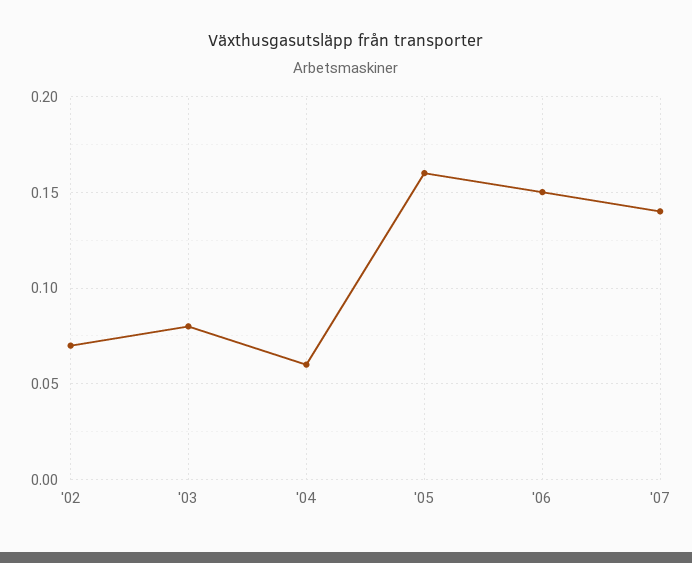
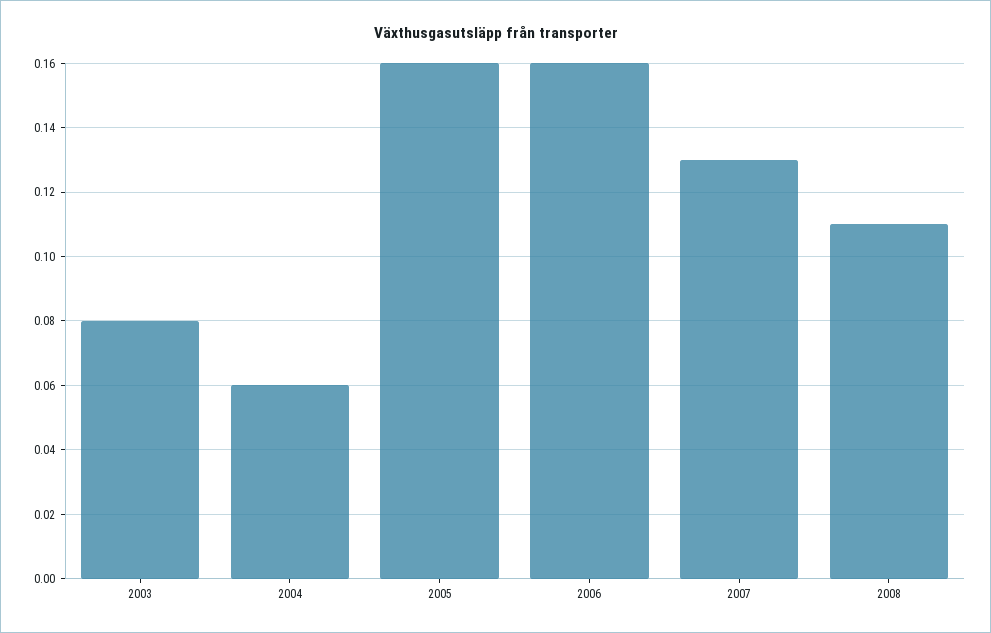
'02: 0.07 -> none
'06: 0.15 -> 0.16
'07: 0.14 -> 0.13
2008: none -> 0.11

